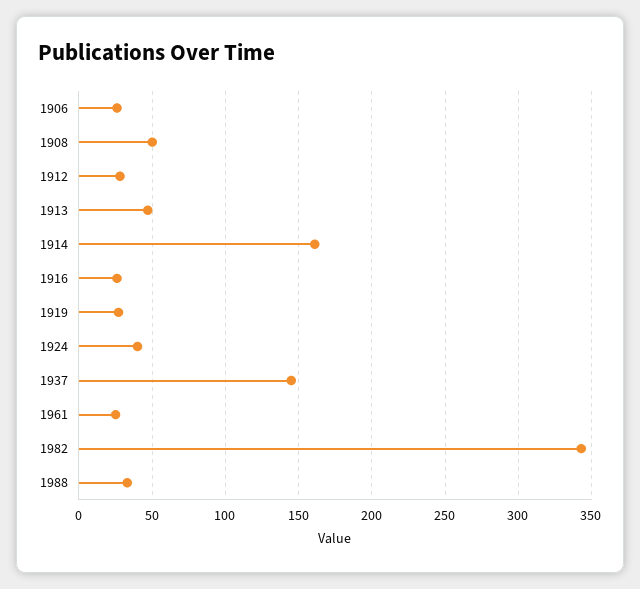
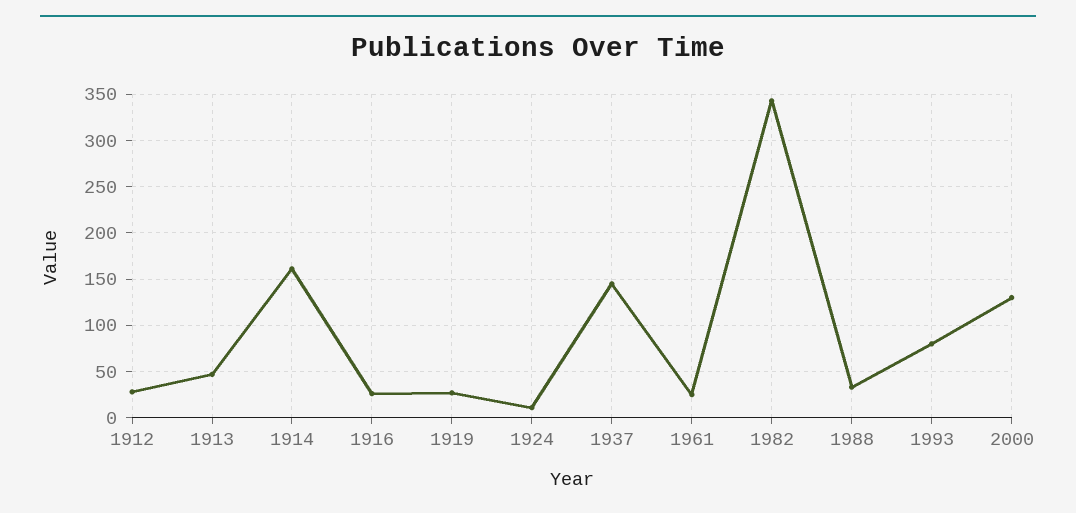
1906: 25 -> none
1908: 50 -> none
1924: 40 -> 10
1993: none -> 80
2000: none -> 130

